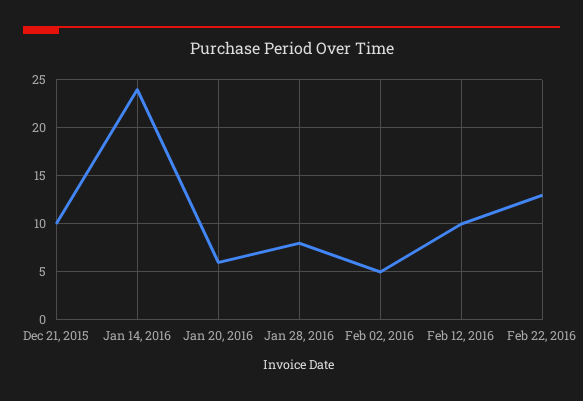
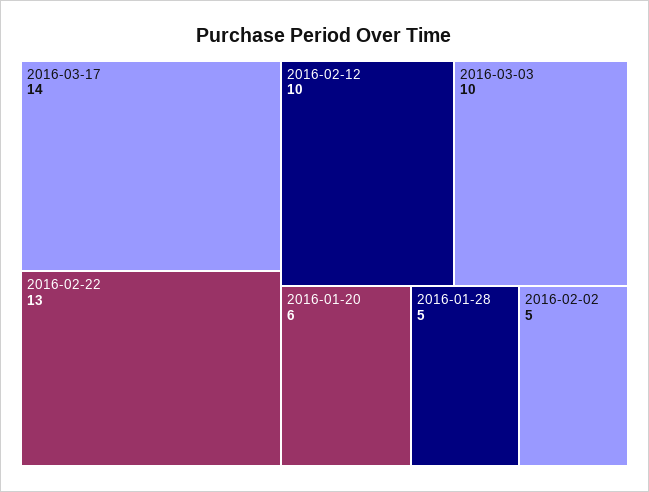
Dec 21, 2015: 10 -> none
Jan 14, 2016: 24 -> none
Jan 28, 2016: 8 -> 5
2016-03-17: none -> 14
2016-03-03: none -> 10

